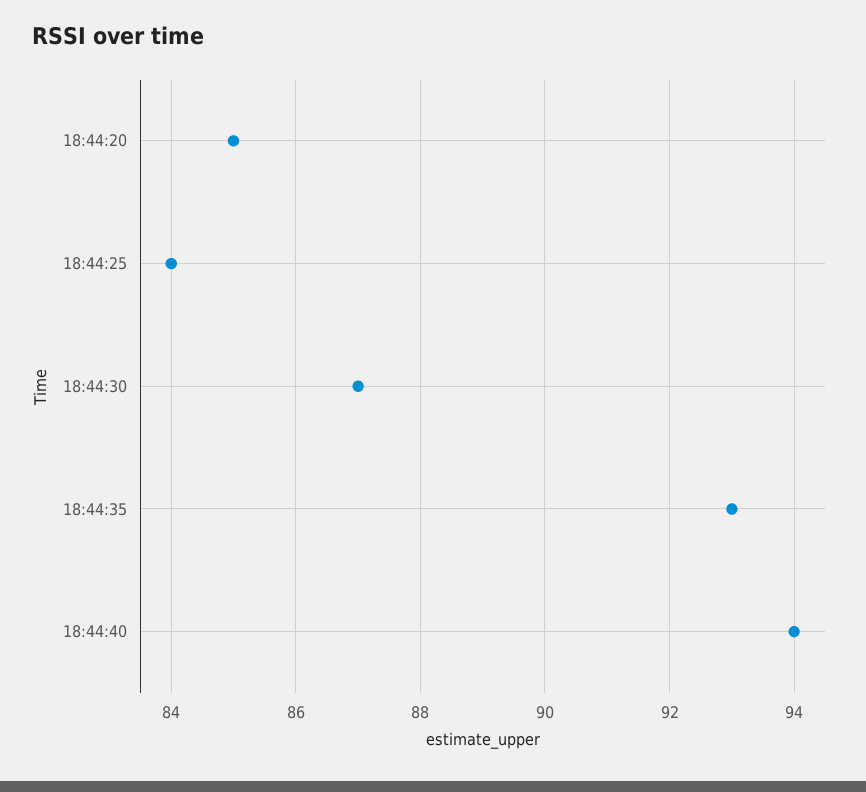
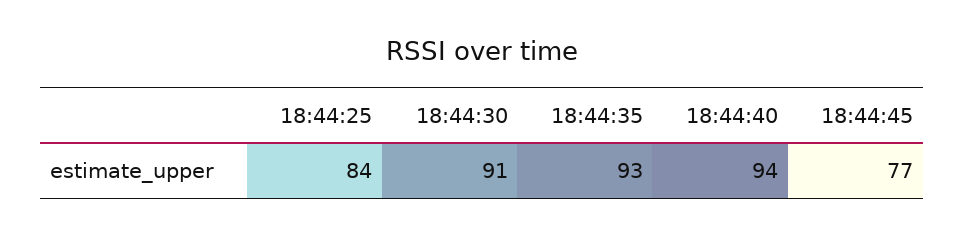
18:44:20: 85 -> none
18:44:30: 87 -> 91
18:44:45: none -> 77

